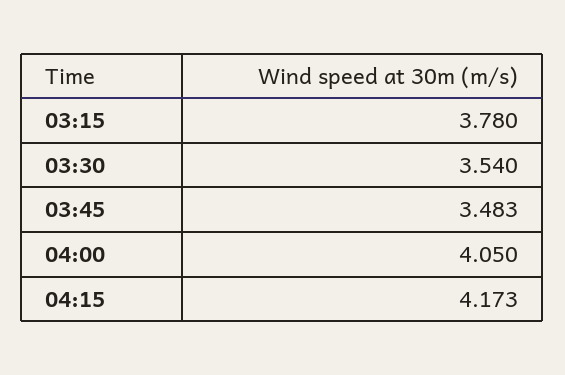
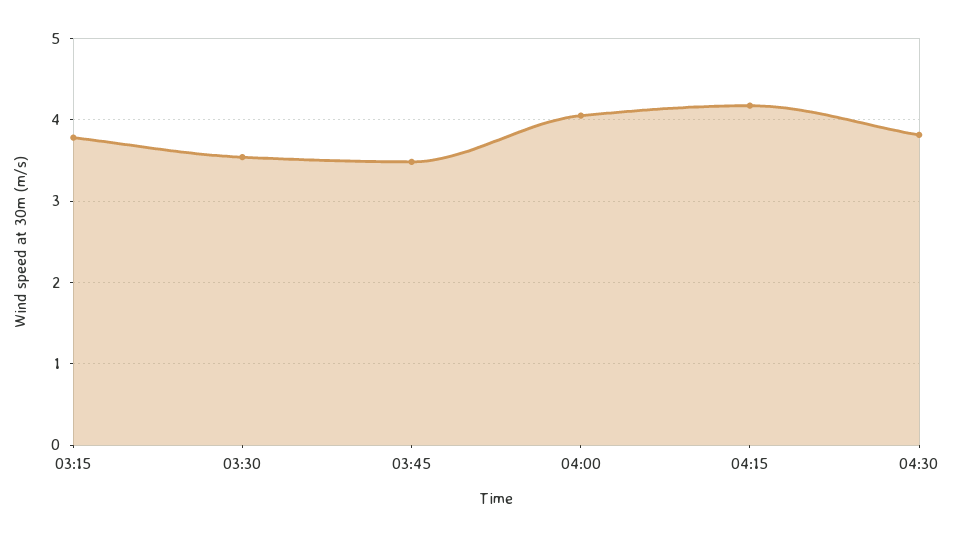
04:30: none -> 3.8

